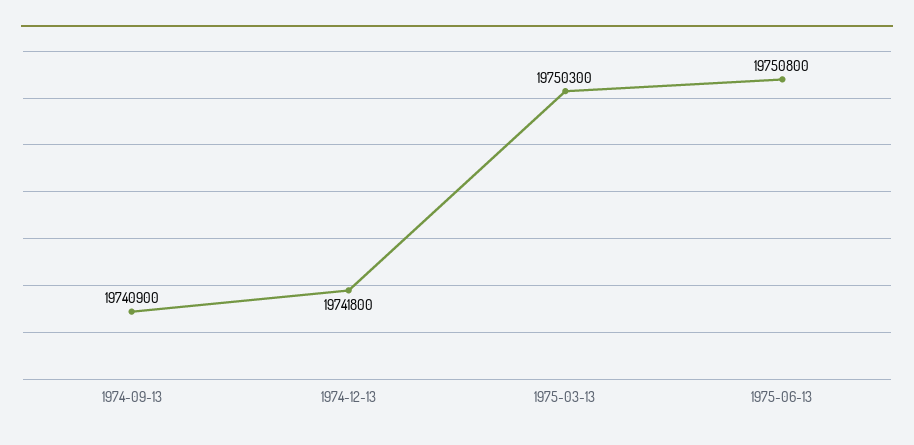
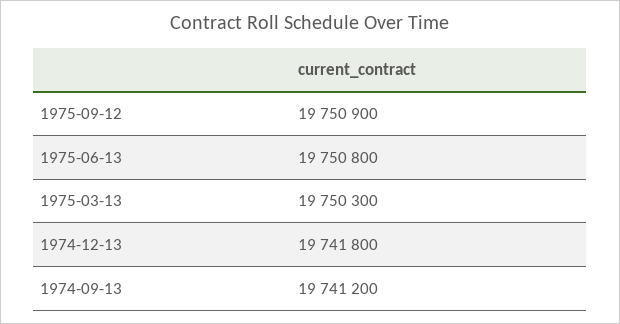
1974-09-13: 19740900 -> 19741200
1975-09-12: none -> 19750900

